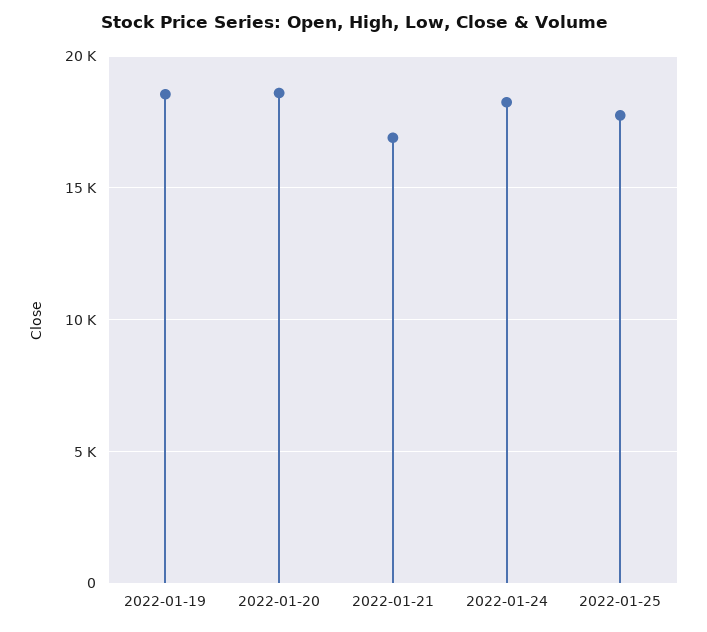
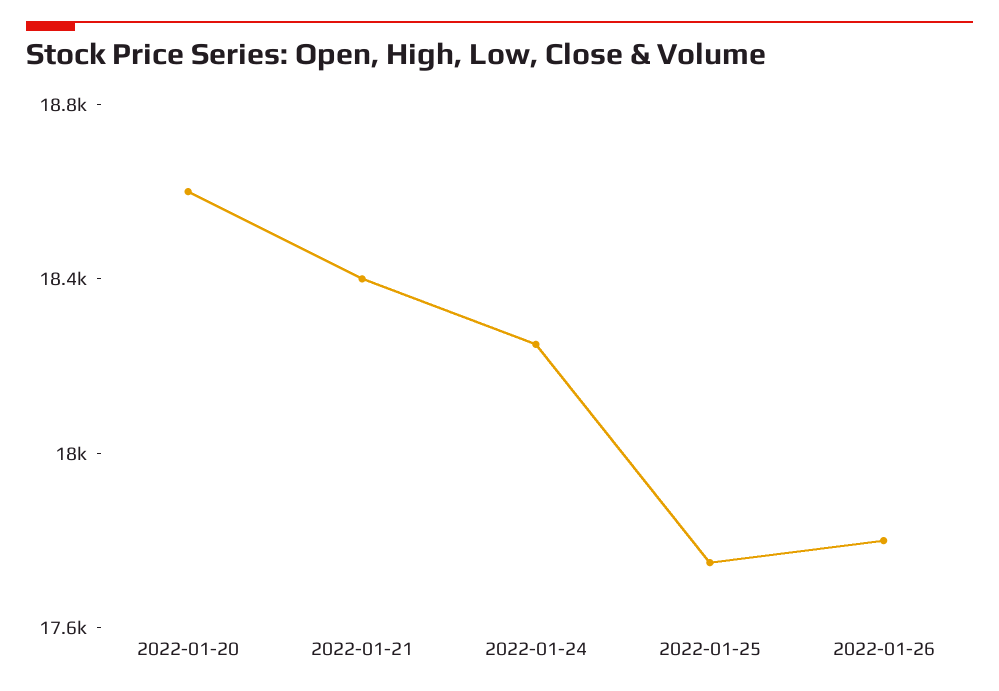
2022-01-19: 18500 -> none
2022-01-21: 17000 -> 18400
2022-01-26: none -> 17800

